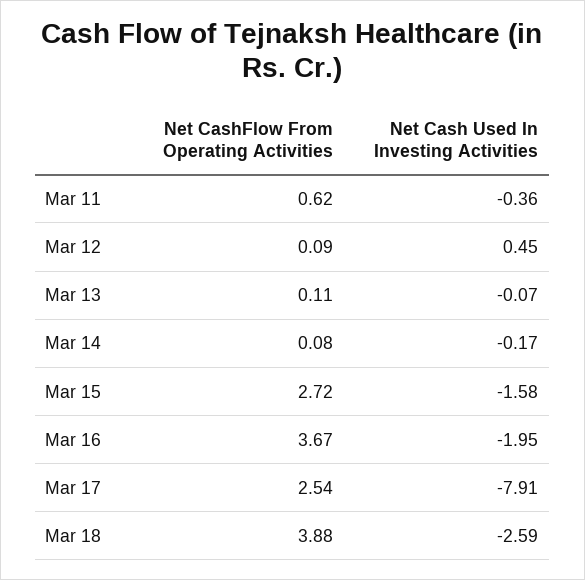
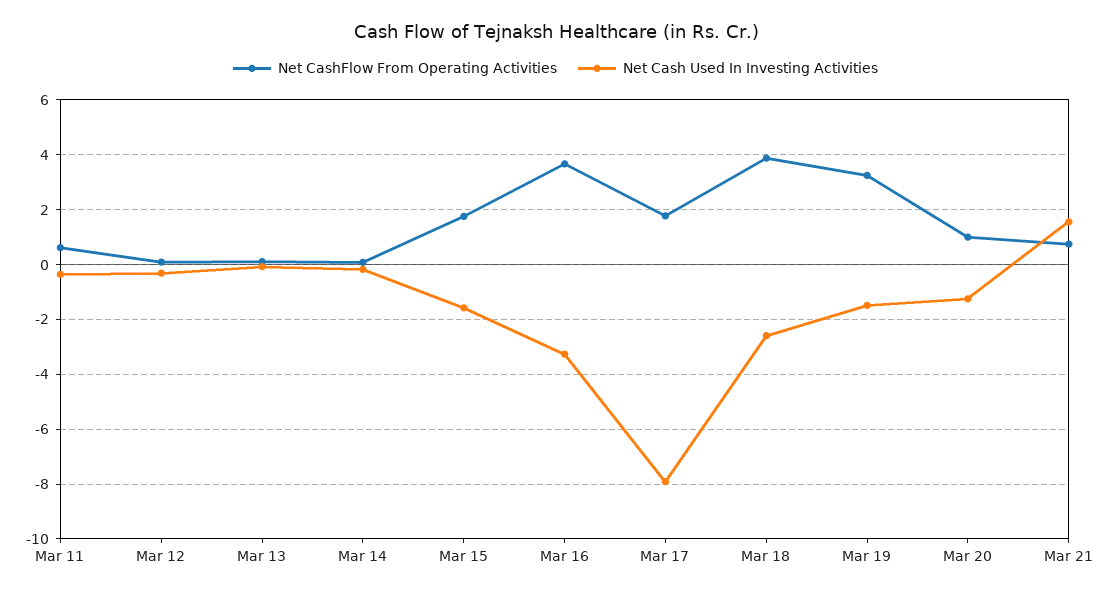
Net Cash Used In Investing Activities, Mar 12: 0.45 -> -0.25
Net CashFlow From Operating Activities, Mar 15: 2.72 -> 1.75
Net Cash Used In Investing Activities, Mar 16: -1.95 -> -3.25
Net CashFlow From Operating Activities, Mar 17: 2.54 -> 1.75
Net CashFlow From Operating Activities, Mar 19: none -> 3.25
Net Cash Used In Investing Activities, Mar 19: none -> -1.5
Net CashFlow From Operating Activities, Mar 20: none -> 1
Net Cash Used In Investing Activities, Mar 20: none -> -1.25
Net CashFlow From Operating Activities, Mar 21: none -> 0.75
Net Cash Used In Investing Activities, Mar 21: none -> 1.5

